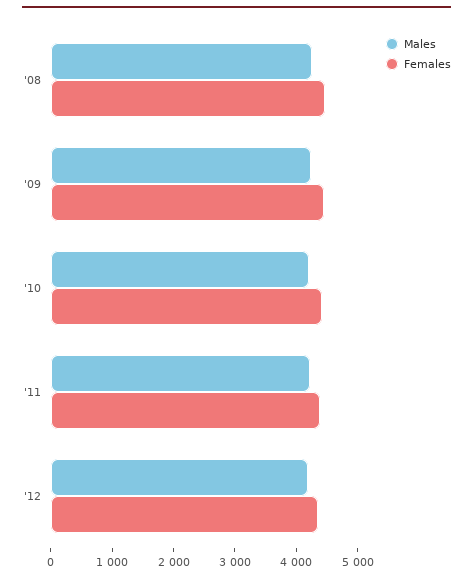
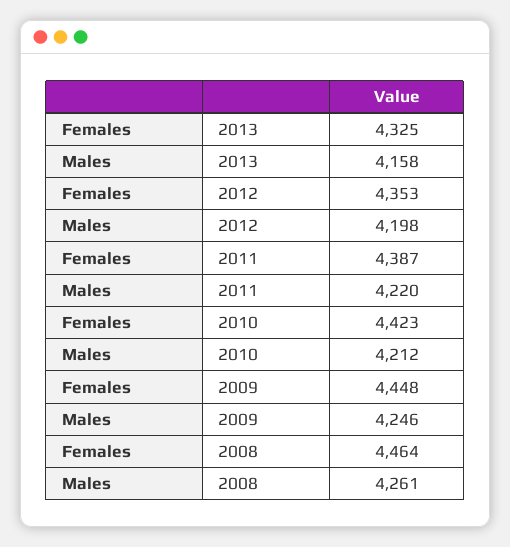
Females, 2013: none -> 4325
Males, 2013: none -> 4158

